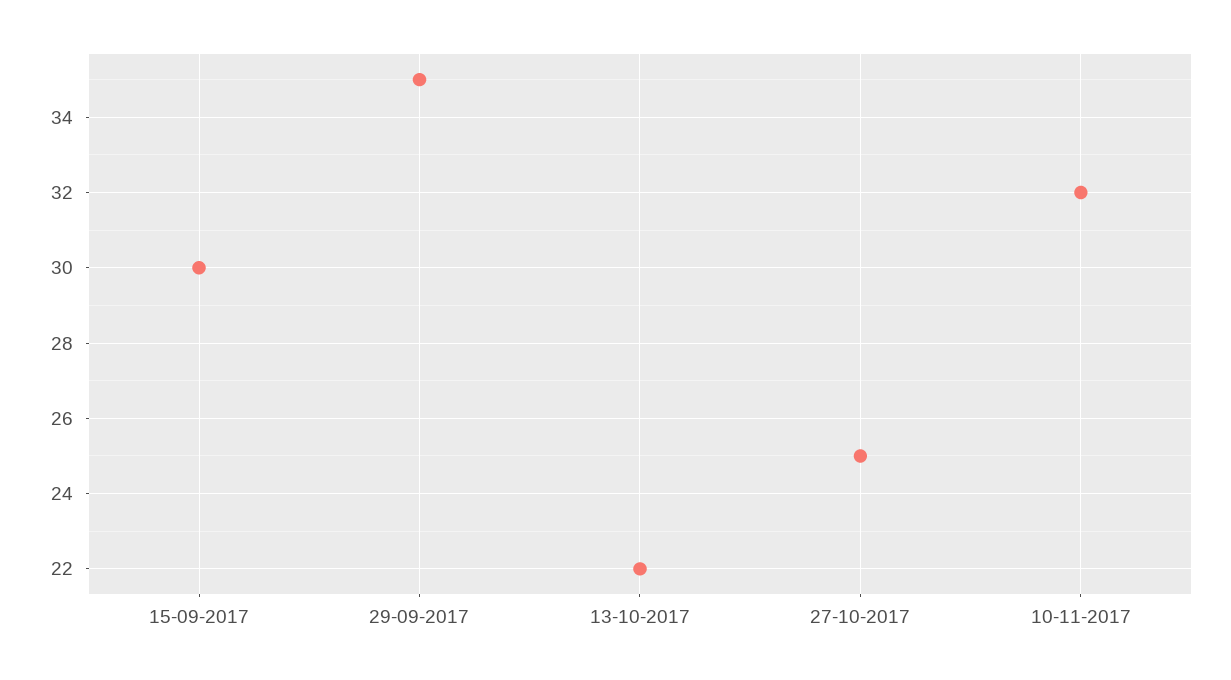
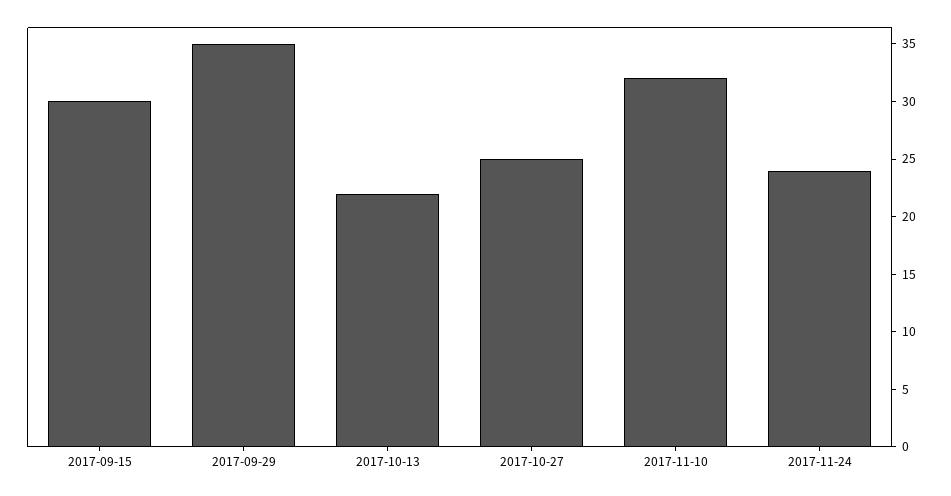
2017-11-24: none -> 24

